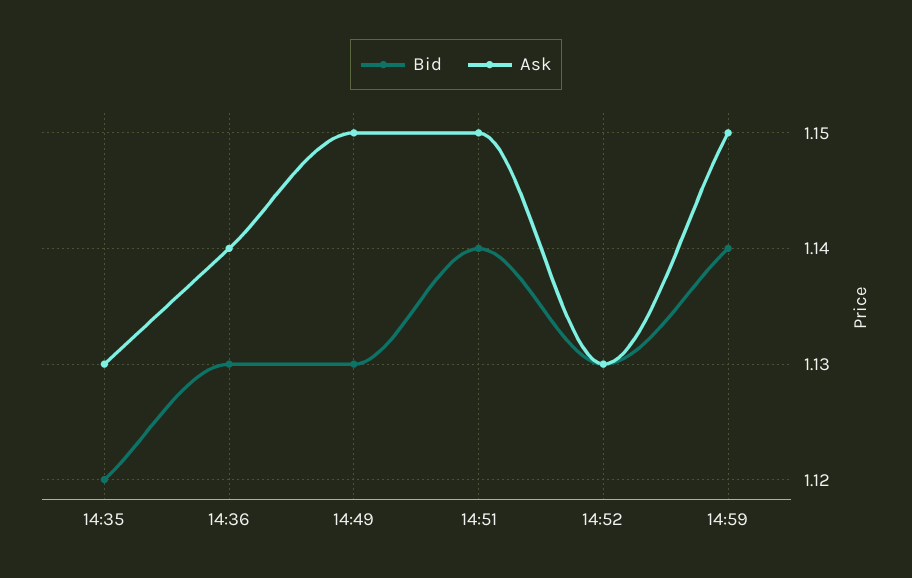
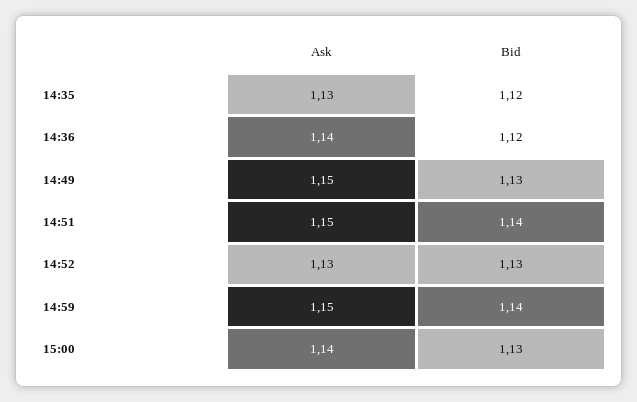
Bid, 14:36: 1.13 -> 1.12
Ask, 15:00: none -> 1.14
Bid, 15:00: none -> 1.13

